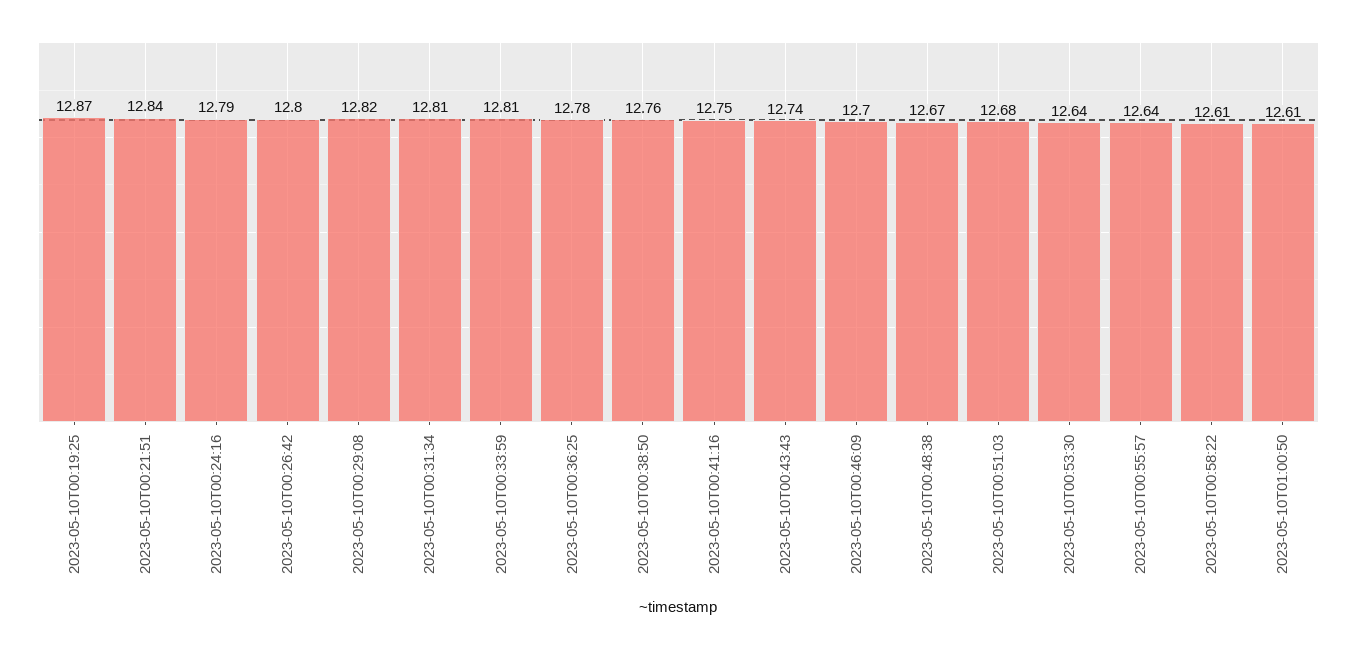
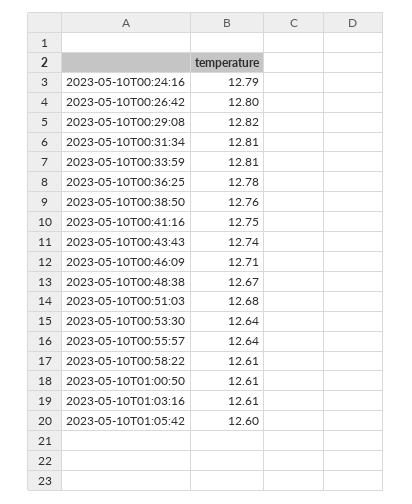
2023-05-10T00:19:25: 12.87 -> none
2023-05-10T00:21:51: 12.84 -> none
2023-05-10T00:46:09: 12.7 -> 12.71
2023-05-10T01:03:16: none -> 12.61
2023-05-10T01:05:42: none -> 12.6

